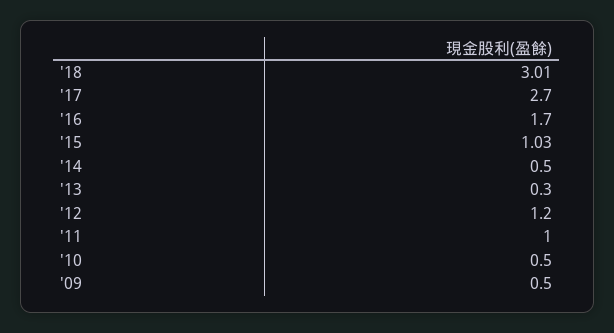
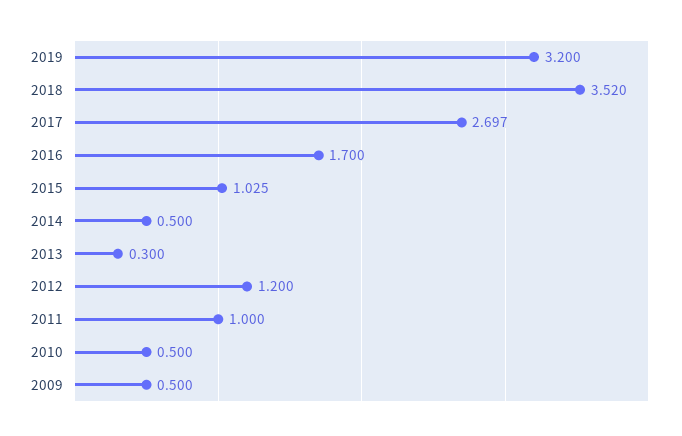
'18: 3.01 -> 3.52
2019: none -> 3.2

